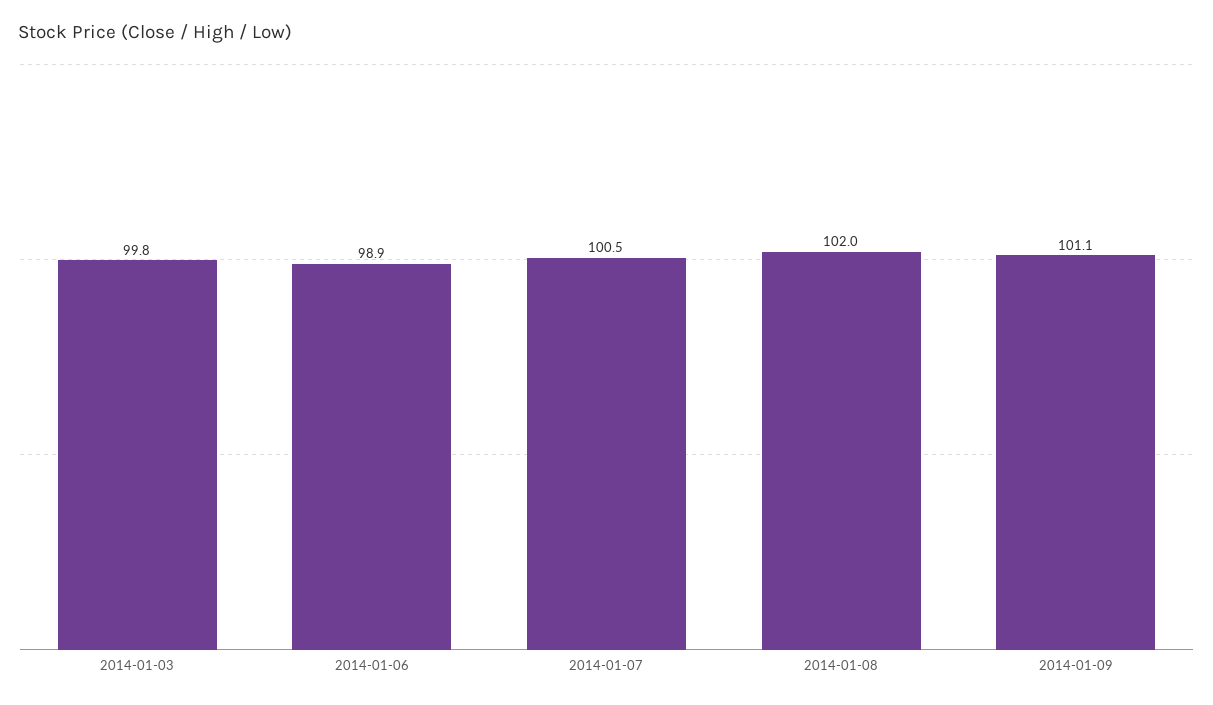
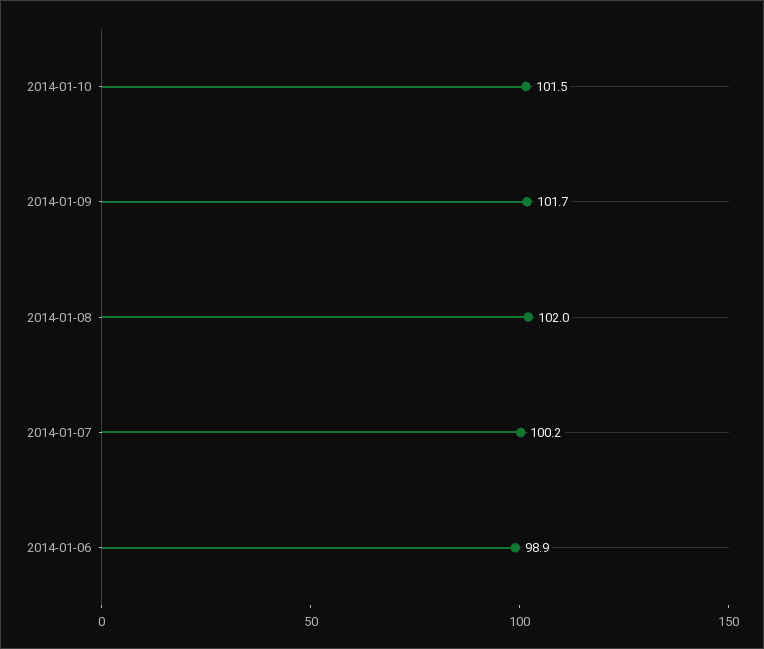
2014-01-03: 99.8 -> none
2014-01-07: 100.5 -> 100.2
2014-01-09: 101.1 -> 101.7
2014-01-10: none -> 101.5

